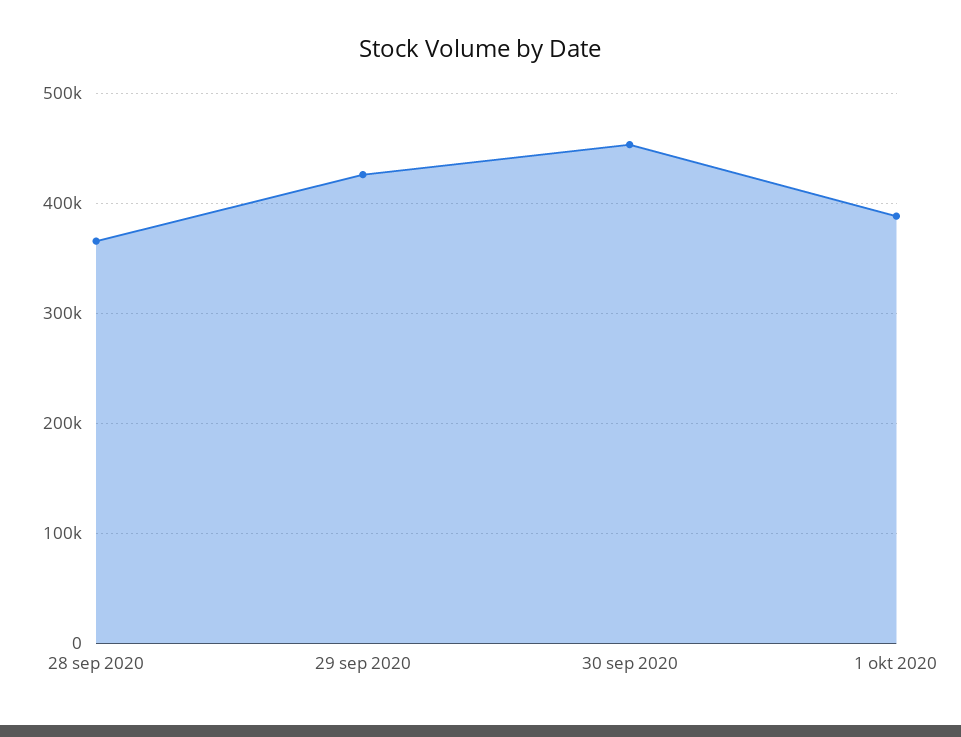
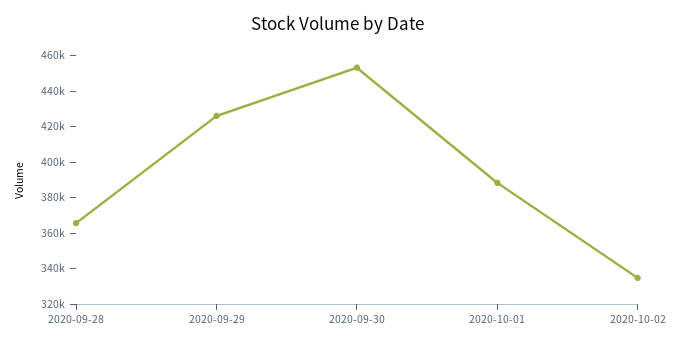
2020-10-02: none -> 335000

